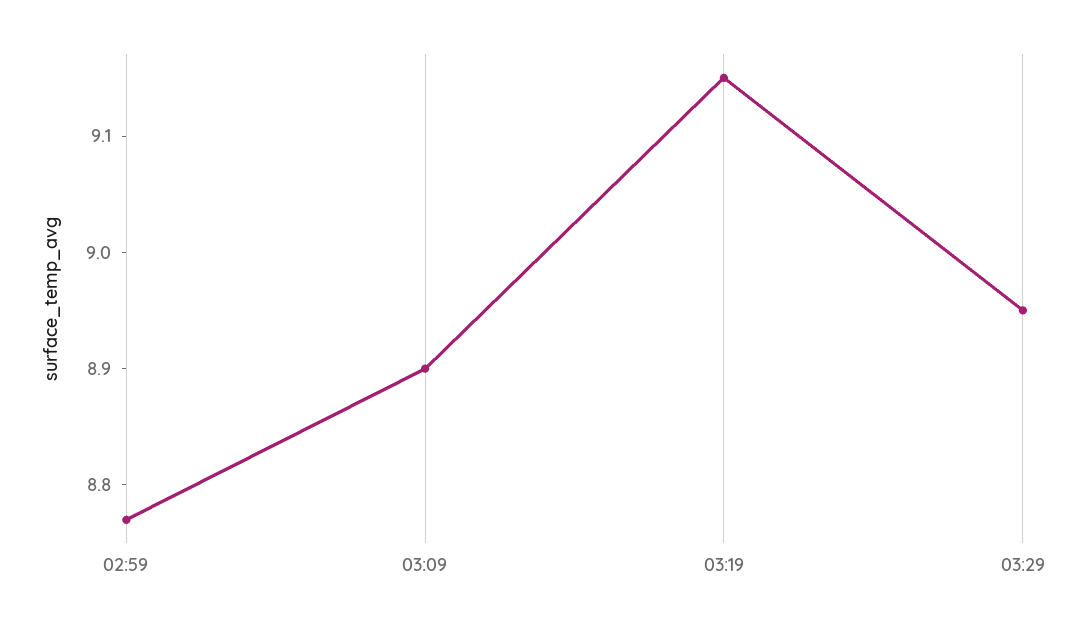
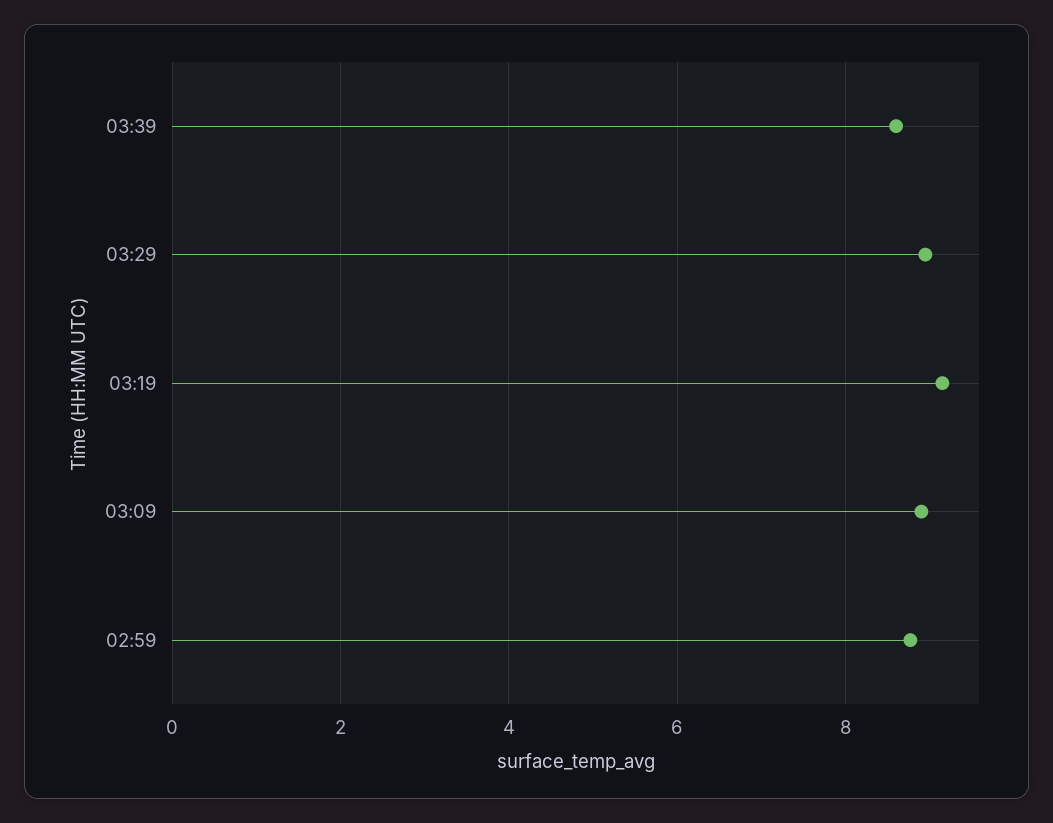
03:39: none -> 8.6

